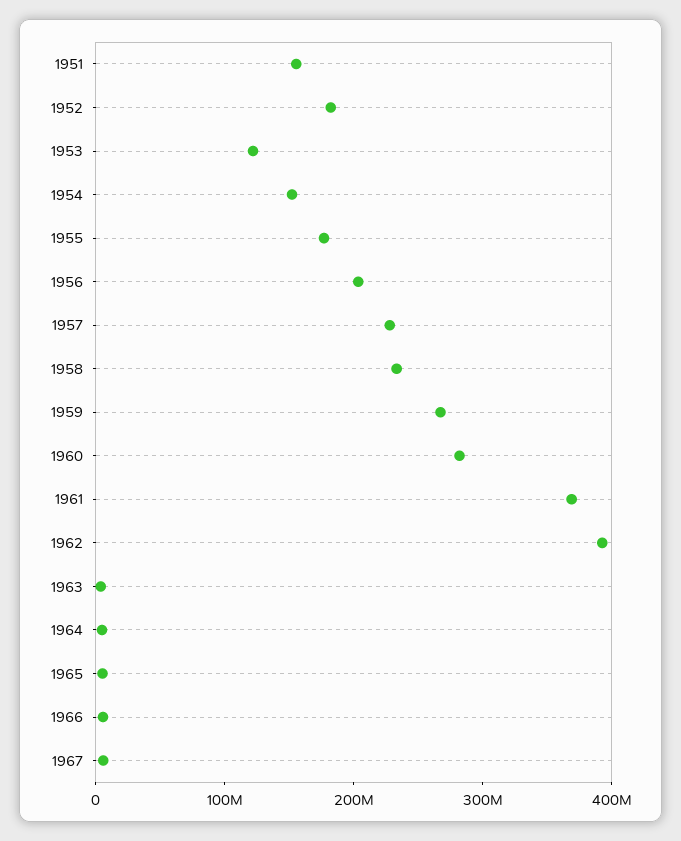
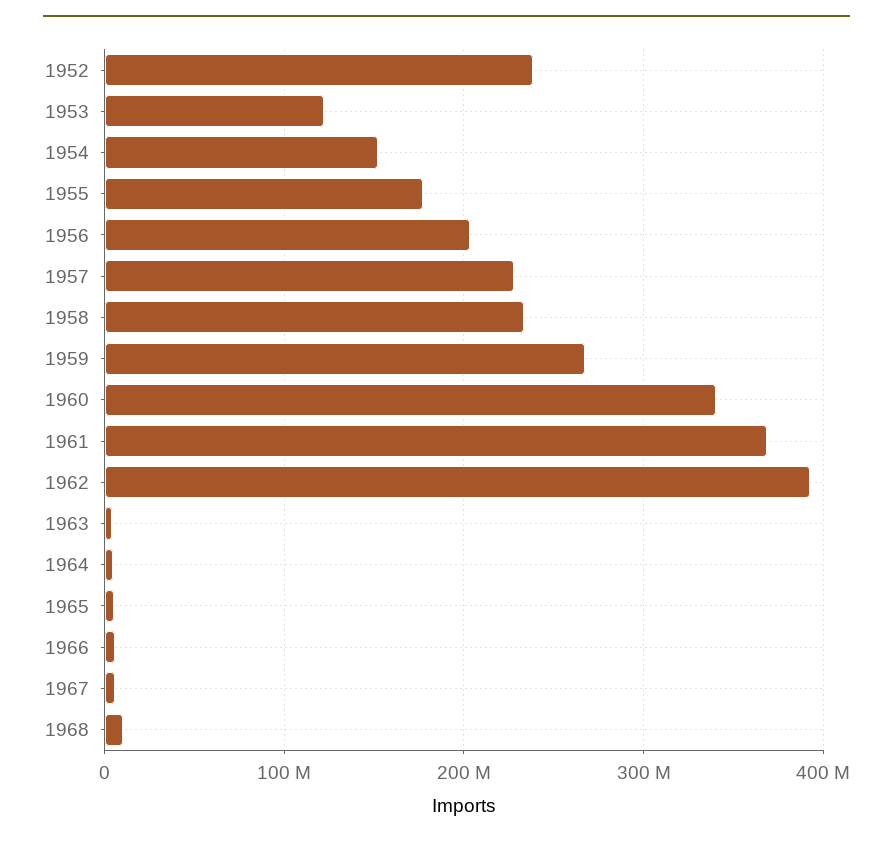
1951: 160000000 -> none
1952: 180000000 -> 240000000
1960: 280000000 -> 340000000
1968: none -> 10000000

